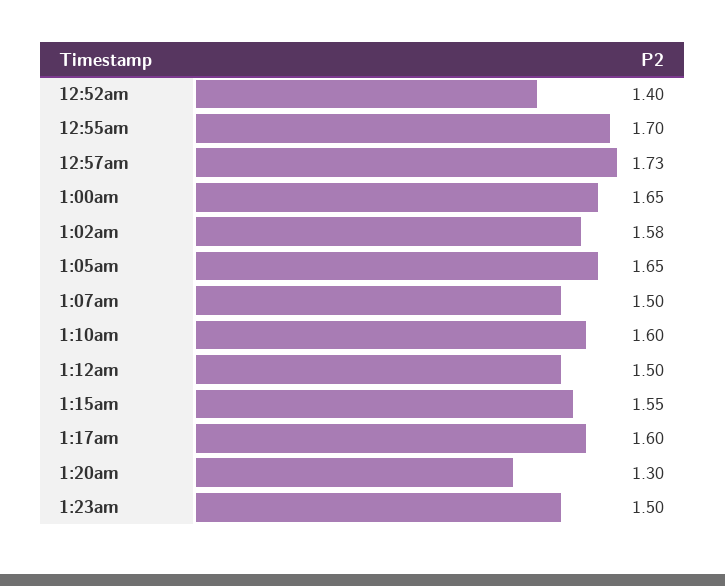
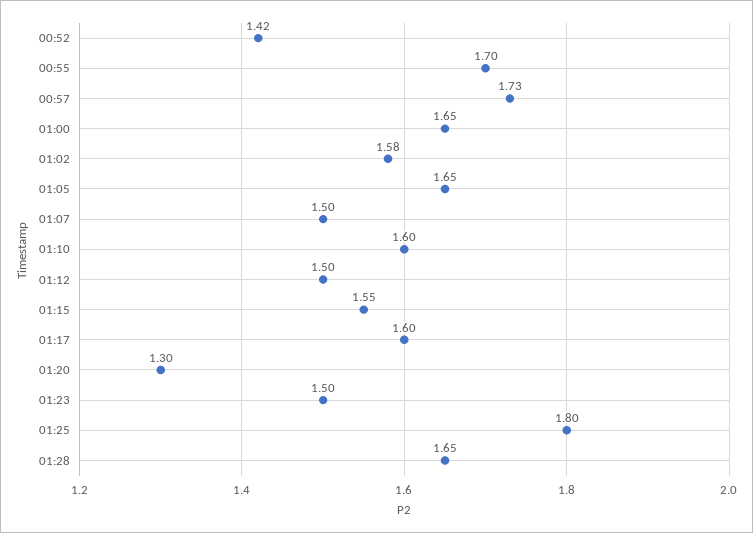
12:52am: 1.4 -> 1.42
01:25: none -> 1.8
01:28: none -> 1.65

